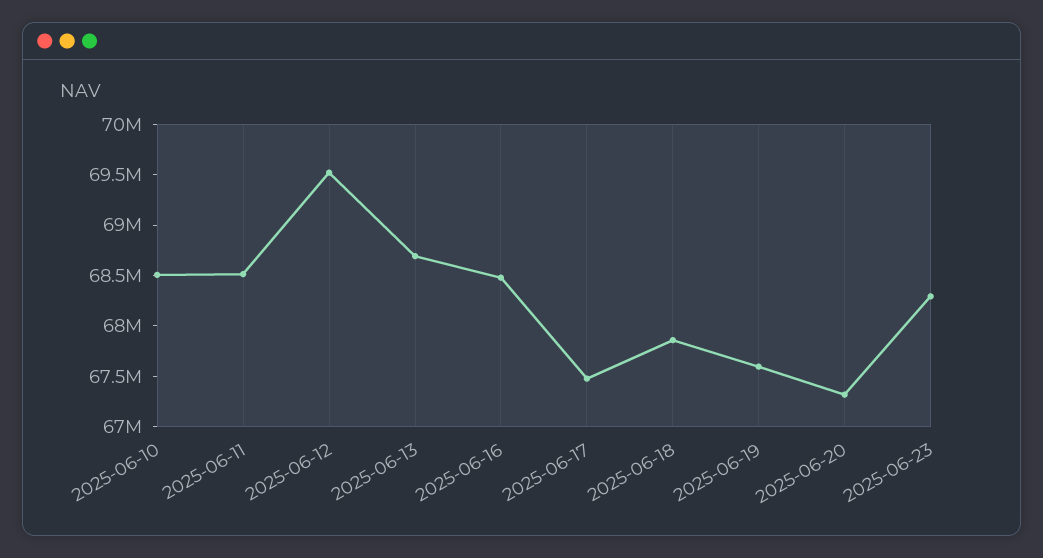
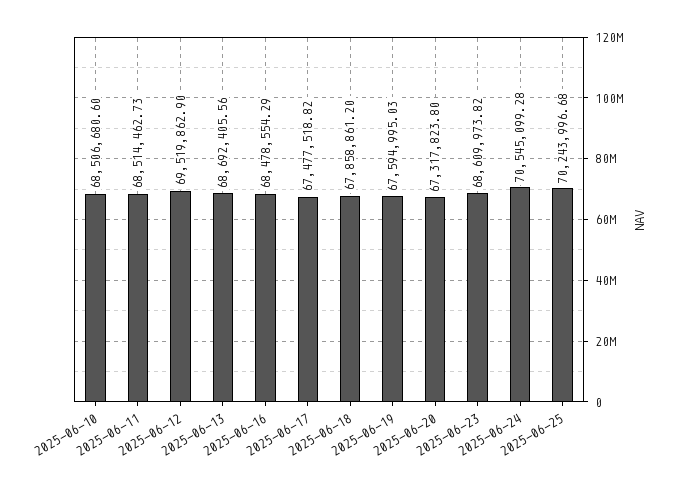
2025-06-23: 68300000 -> 68609973.82
2025-06-24: none -> 70545099.28
2025-06-25: none -> 70243996.68

